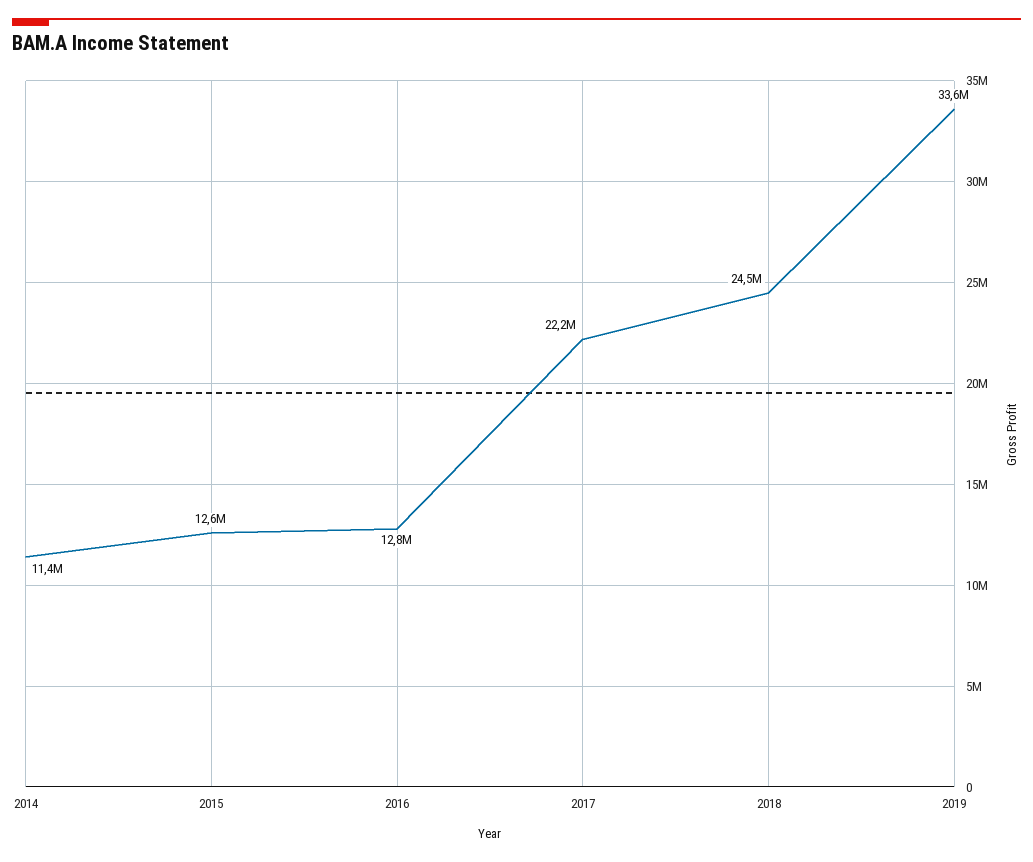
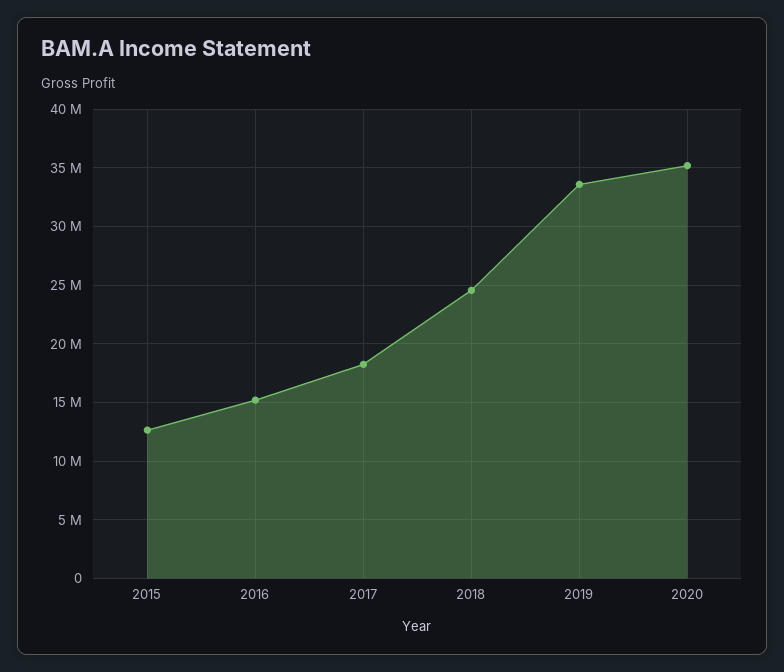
2014: 11400000 -> none
2016: 12800000 -> 15000000
2017: 22200000 -> 18000000
2020: none -> 35000000

